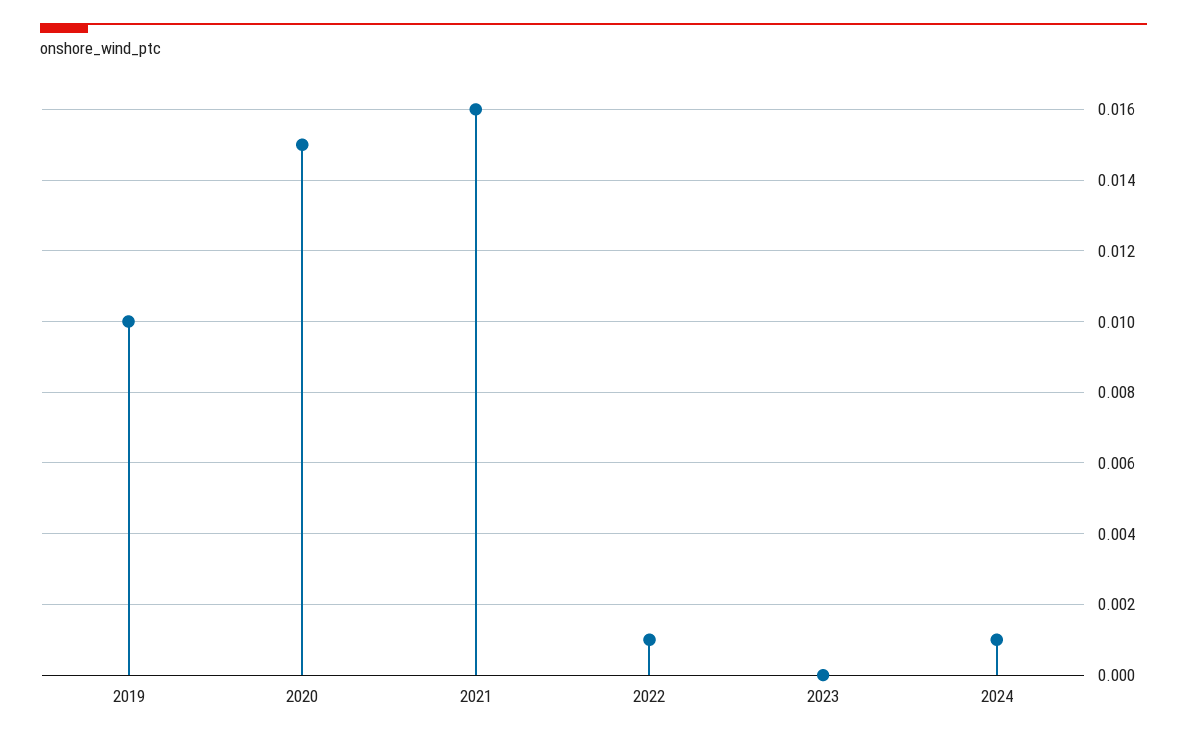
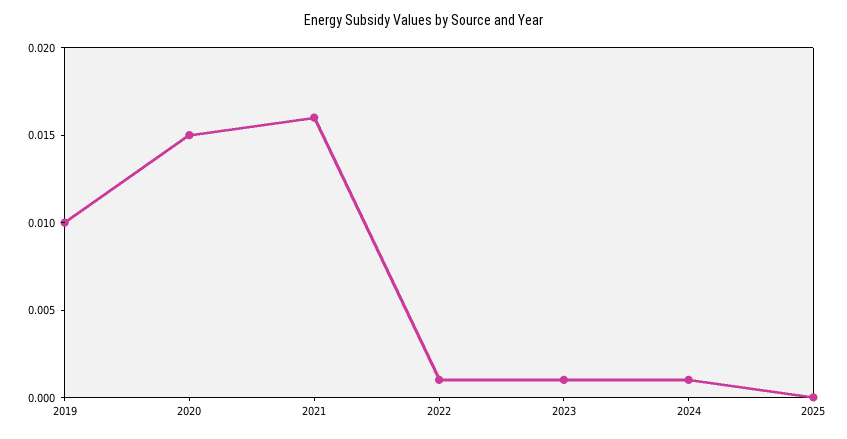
2023: 0 -> 0.001
2025: none -> 0

